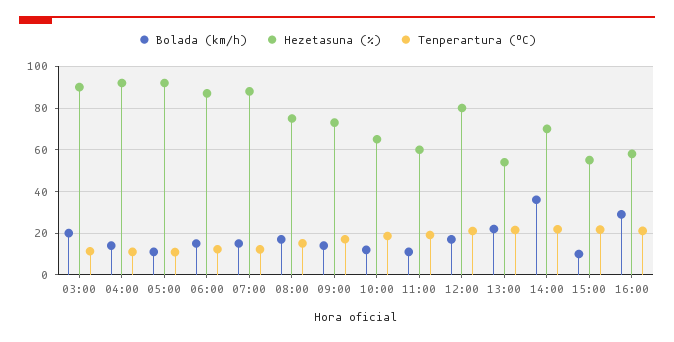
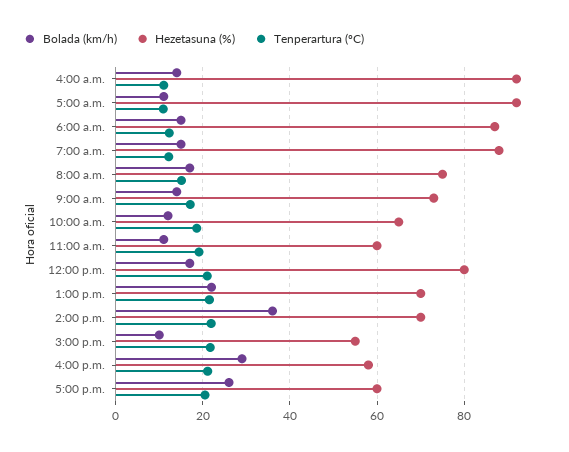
Bolada (km/h), 03:00: 20 -> none
Hezetasuna (%), 03:00: 90 -> none
Tenperartura (ºC), 03:00: 10 -> none
Hezetasuna (%), 13:00: 55 -> 70
Bolada (km/h), 5:00 p.m.: none -> 26
Hezetasuna (%), 5:00 p.m.: none -> 60
Tenperartura (ºC), 5:00 p.m.: none -> 20

